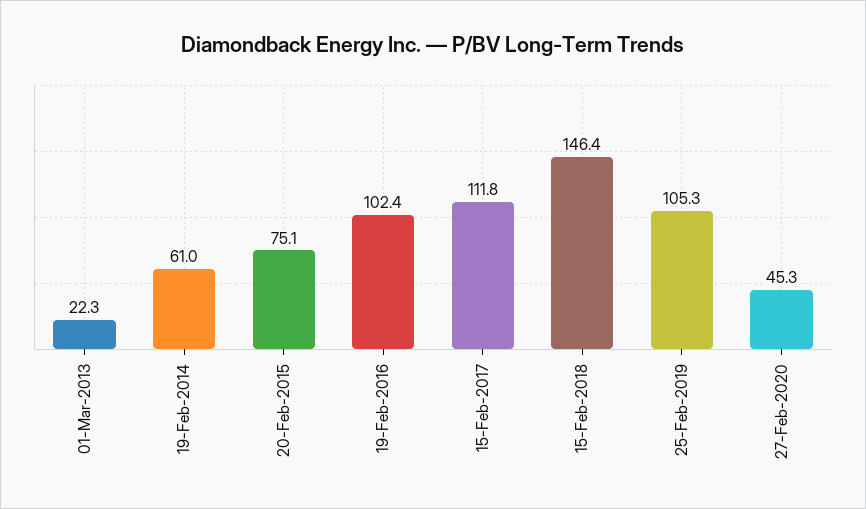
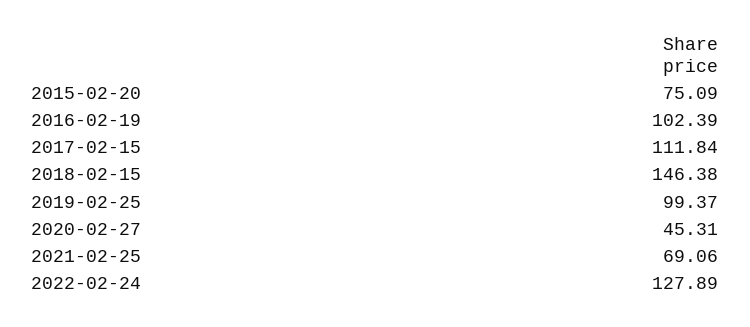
01-Mar-2013: 22.3 -> none
19-Feb-2014: 61 -> none
25-Feb-2019: 105.3 -> 99.37
2021-02-25: none -> 69.06
2022-02-24: none -> 127.89

